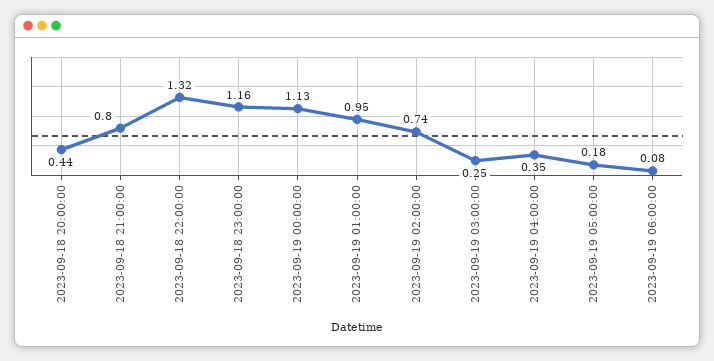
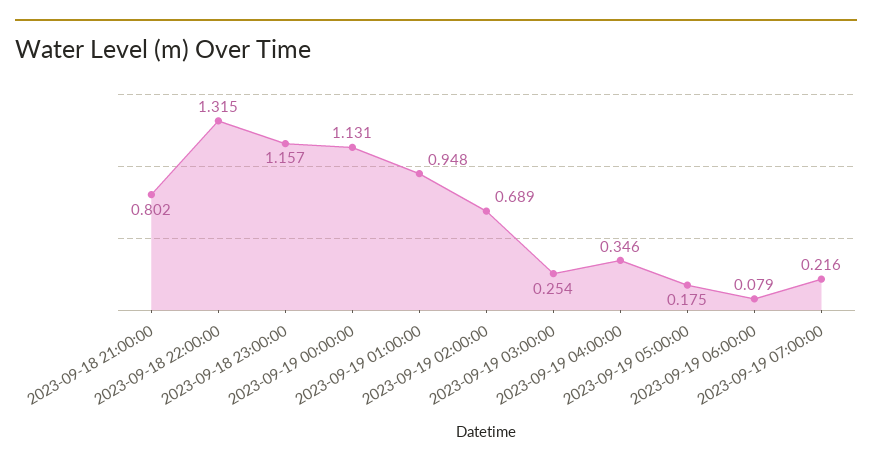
2023-09-18 20:00:00: 0.44 -> none
2023-09-19 02:00:00: 0.74 -> 0.689
2023-09-19 07:00:00: none -> 0.216

